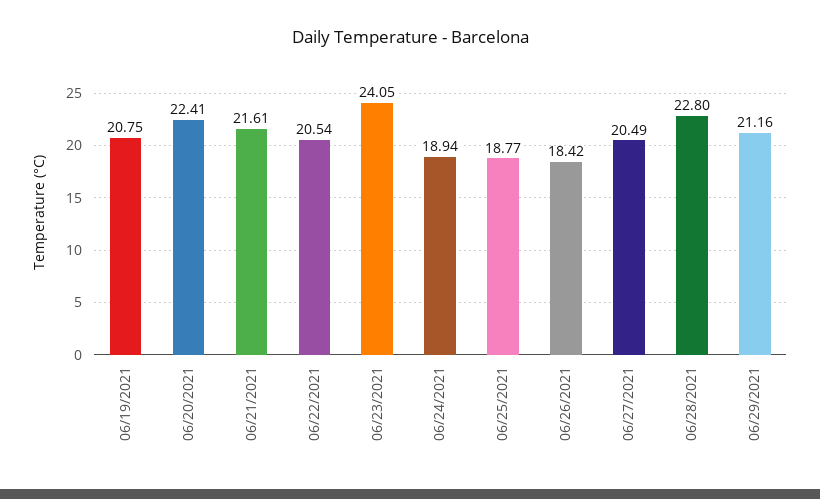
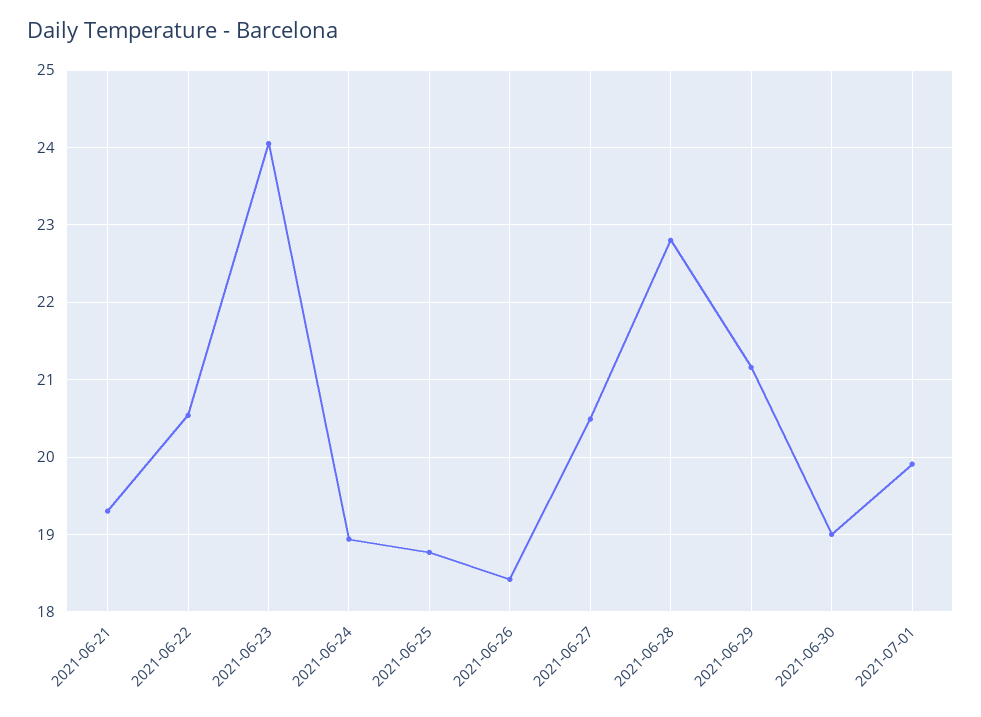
06/19/2021: 20.75 -> none
06/20/2021: 22.41 -> none
06/21/2021: 21.61 -> 19.3
2021-06-30: none -> 19
2021-07-01: none -> 19.9

